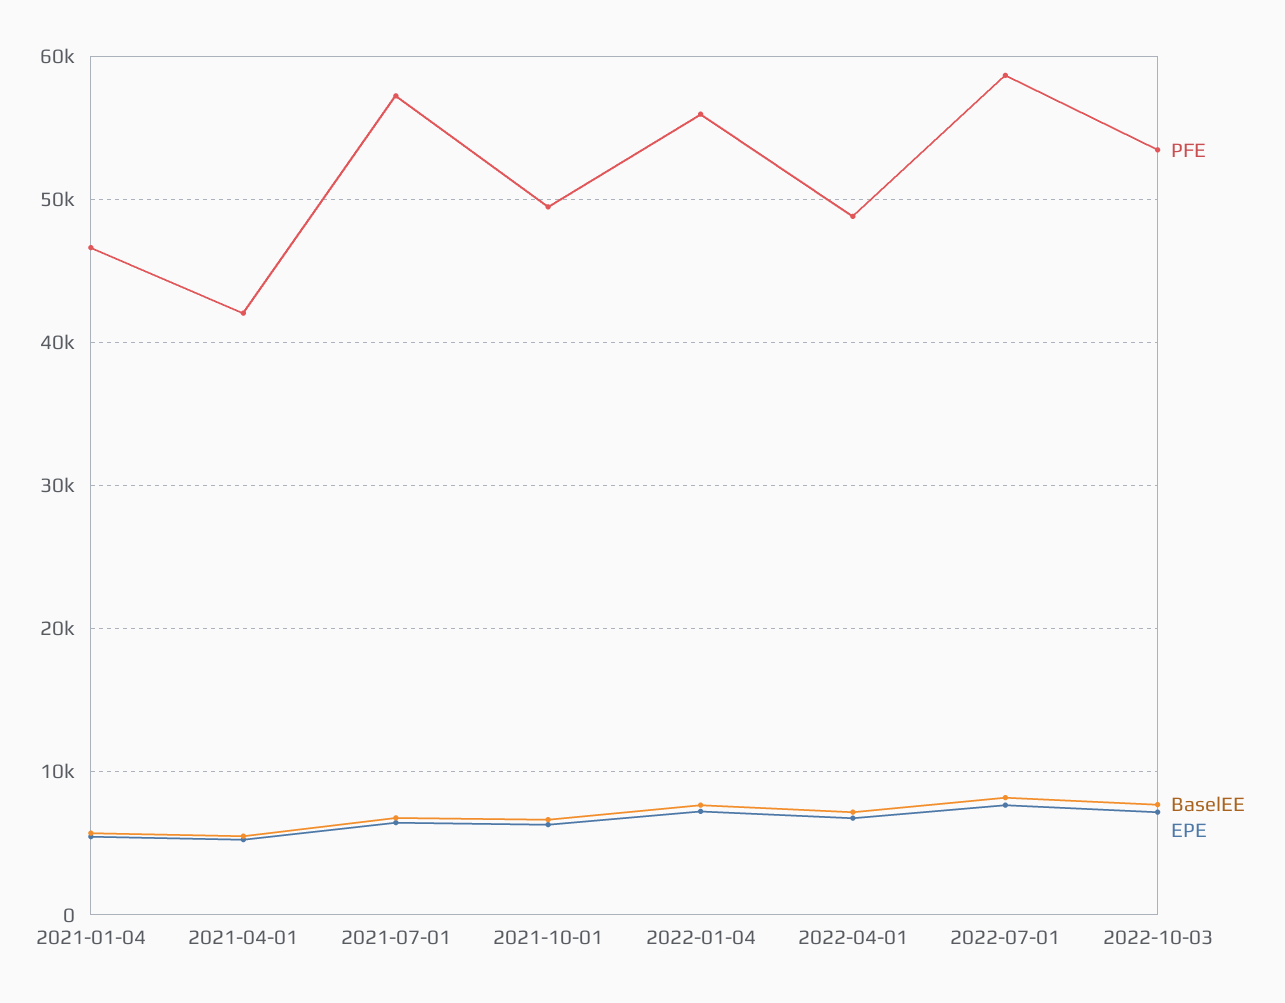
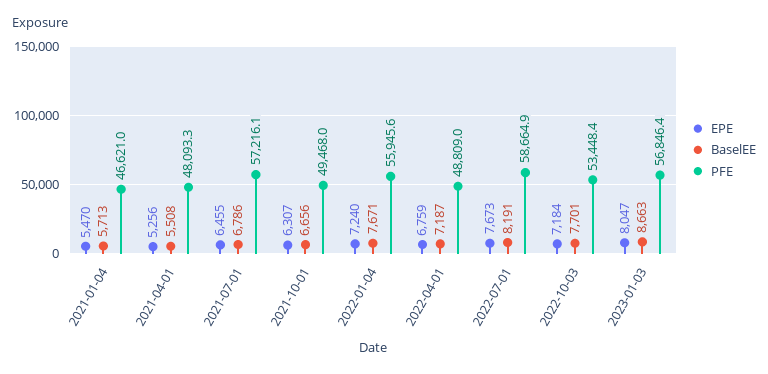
PFE, 2021-04-01: 42000 -> 48093.3
EPE, 2023-01-03: none -> 8047
BaselEE, 2023-01-03: none -> 8663
PFE, 2023-01-03: none -> 56846.4

